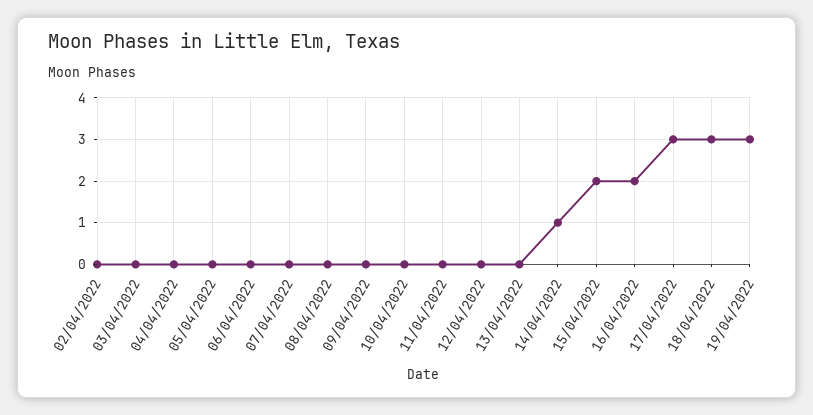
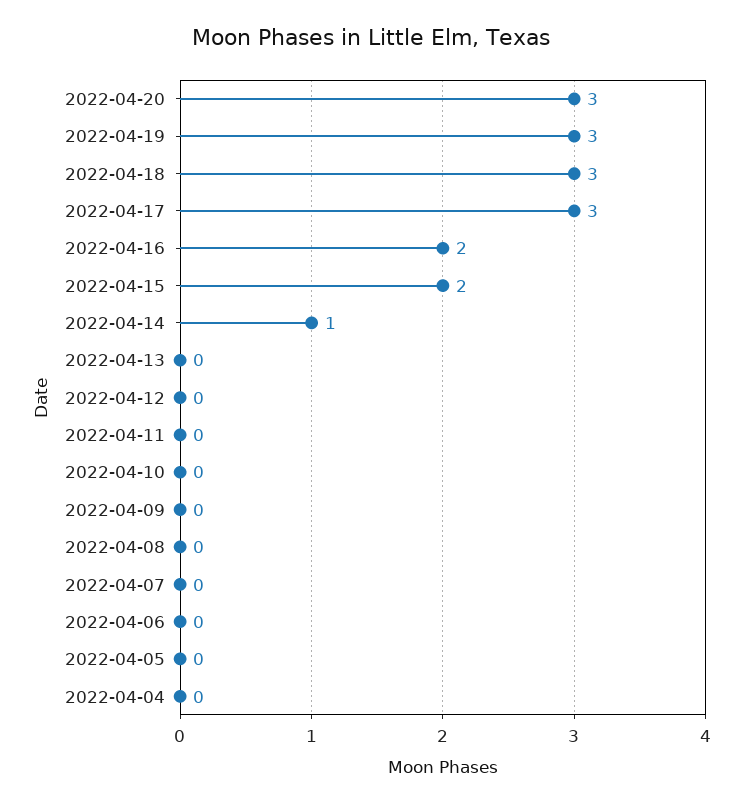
02/04/2022: 0 -> none
03/04/2022: 0 -> none
2022-04-20: none -> 3

